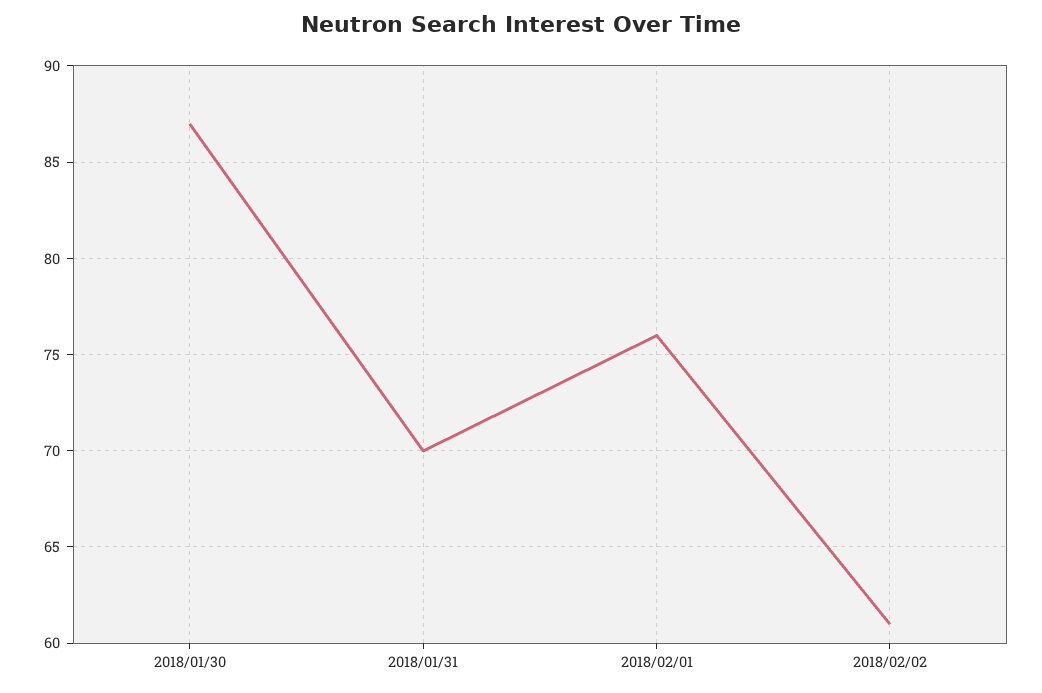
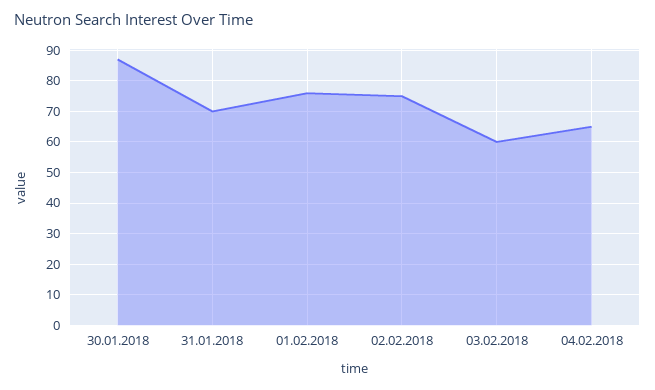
2018/02/02: 61 -> 75
03.02.2018: none -> 60
04.02.2018: none -> 65

